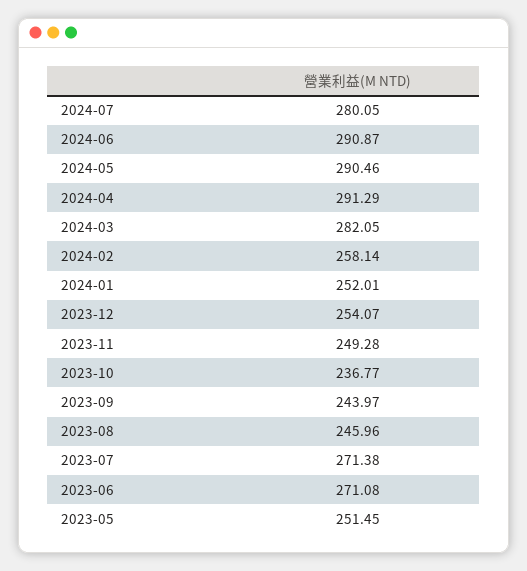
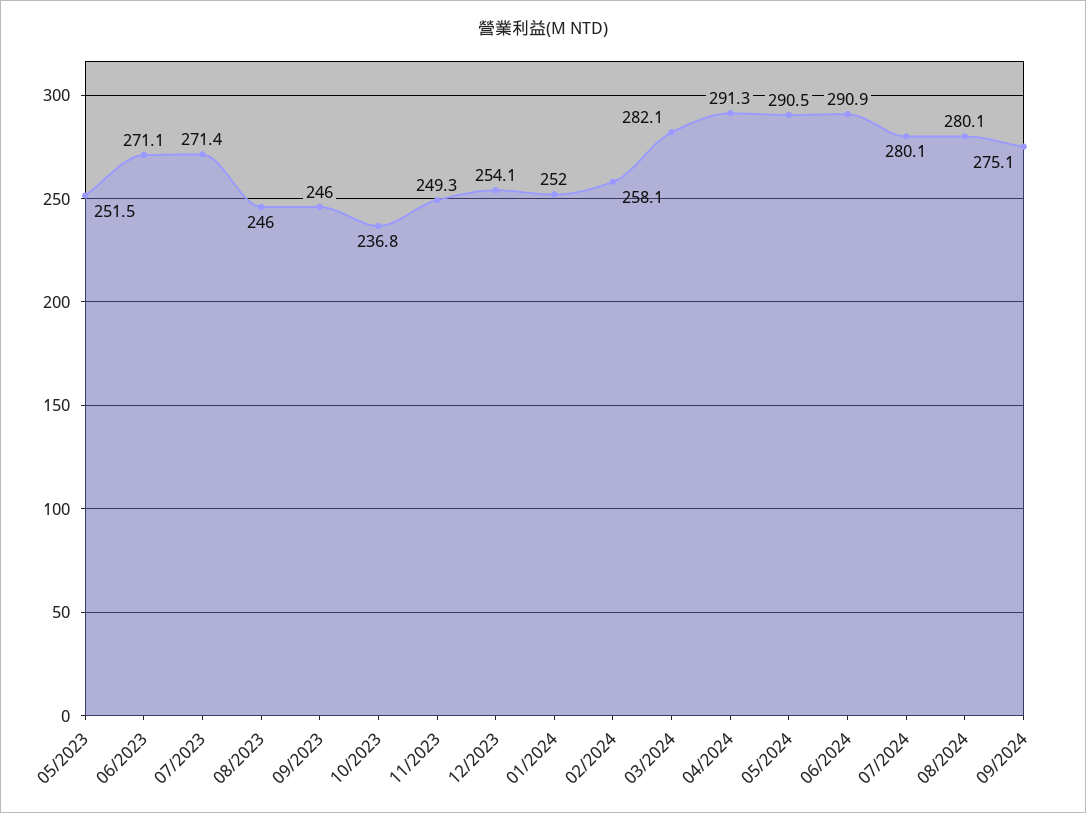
2023-09: 243.97 -> 246
08/2024: none -> 280.1
09/2024: none -> 275.1

